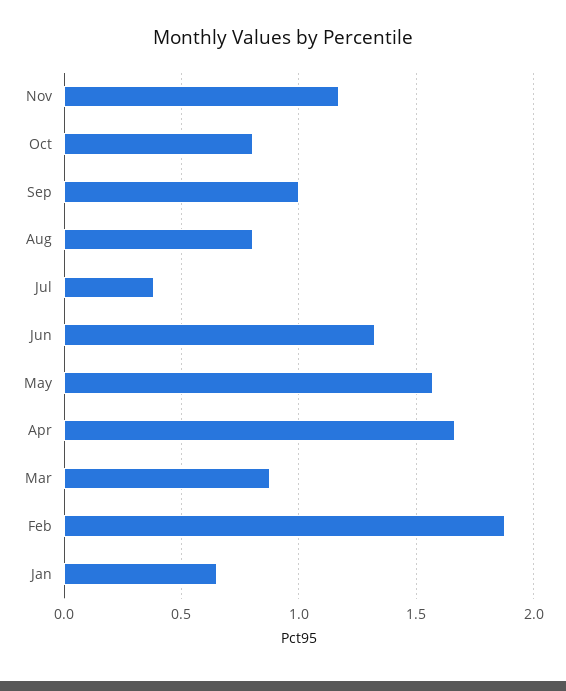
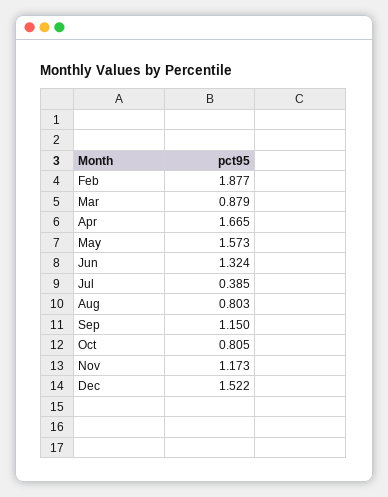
Sep: 1 -> 1.15
Jan: 0.65 -> none
Dec: none -> 1.522

